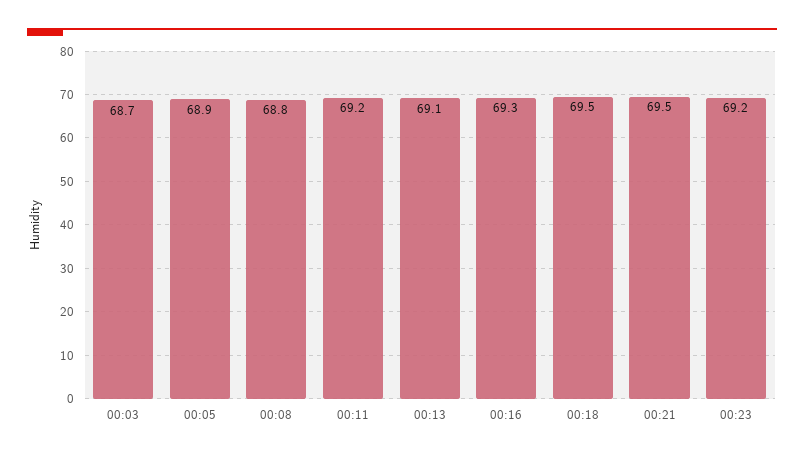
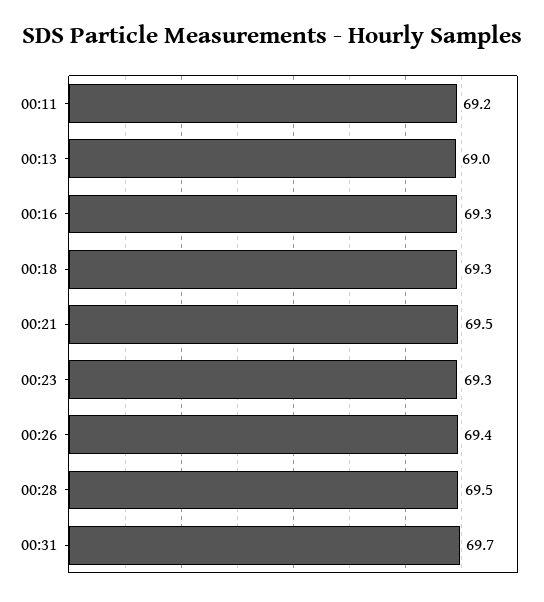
00:03: 68.7 -> none
00:05: 68.9 -> none
00:08: 68.8 -> none
00:13: 69.1 -> 69
00:18: 69.5 -> 69.3
00:23: 69.2 -> 69.3
00:26: none -> 69.4
00:28: none -> 69.5
00:31: none -> 69.7

